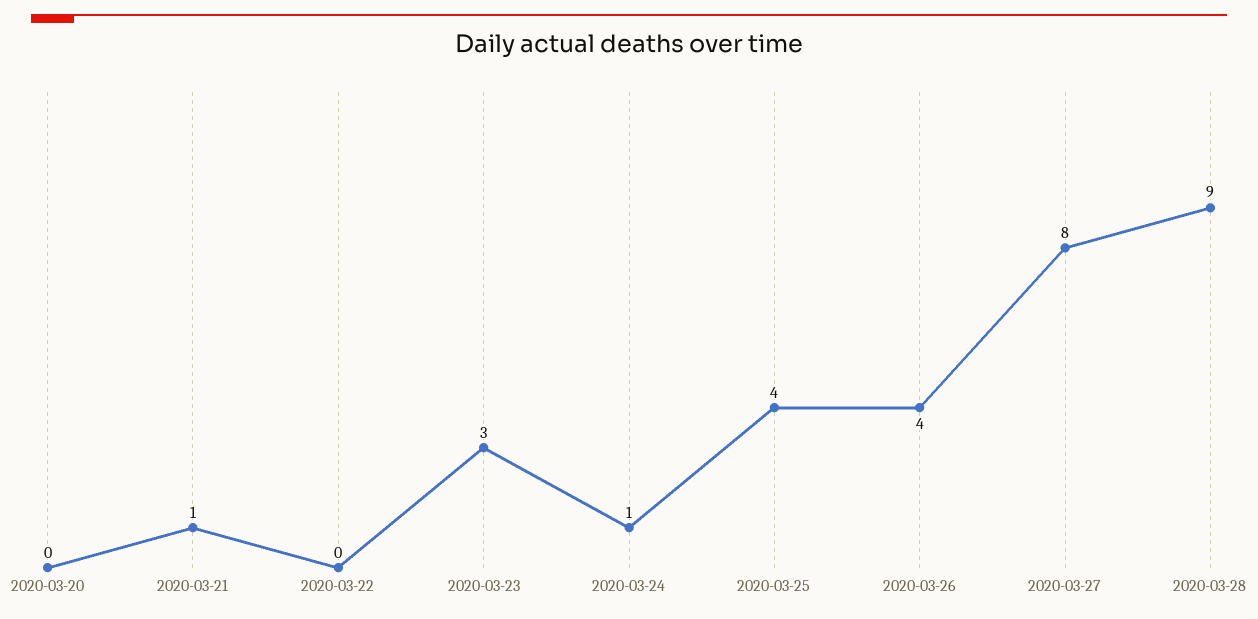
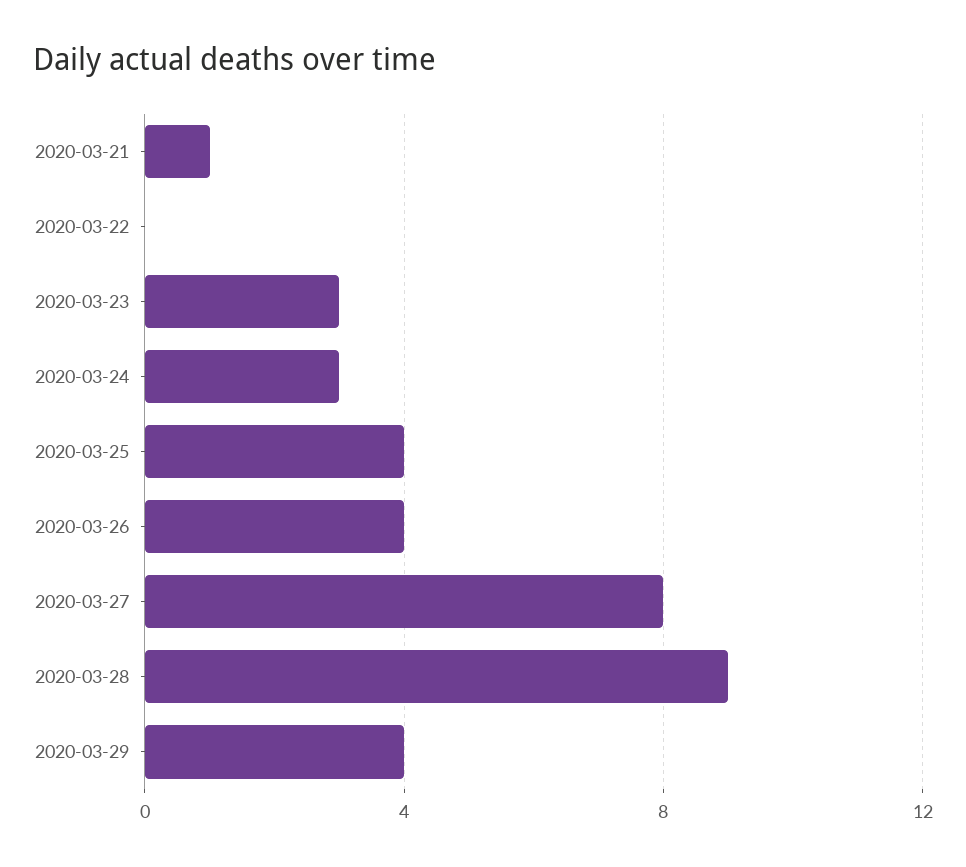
2020-03-20: 0 -> none
2020-03-24: 1 -> 3
2020-03-29: none -> 4

